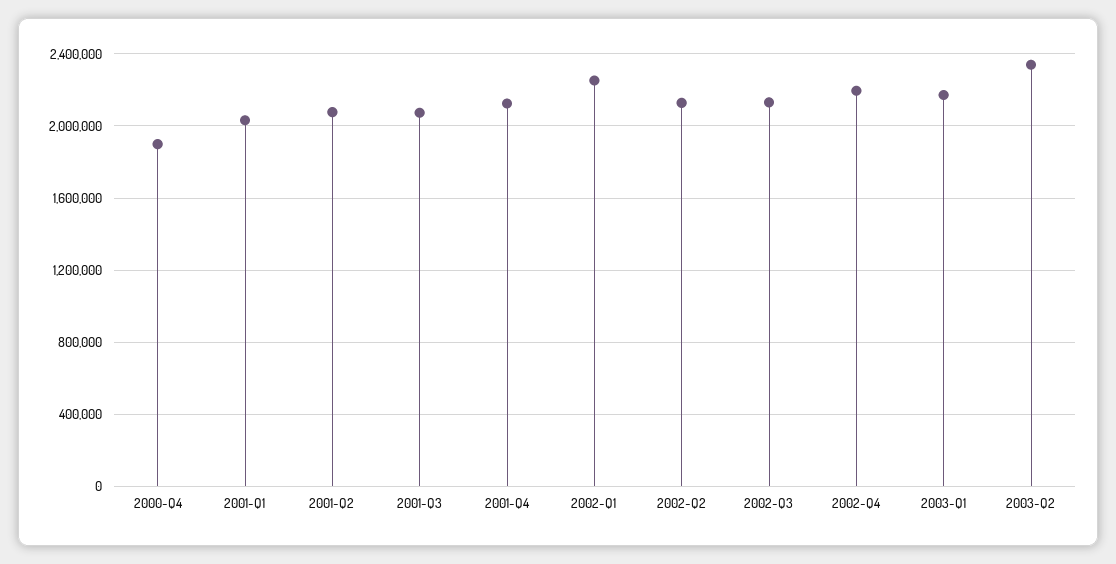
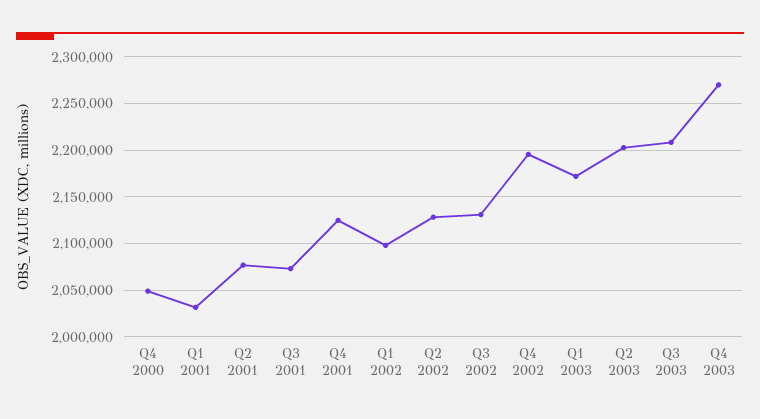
2000-Q4: 1900000 -> 2050000
2002-Q1: 2250000 -> 2100000
2003-Q2: 2350000 -> 2200000
Q3 2003: none -> 2210000
Q4 2003: none -> 2270000

